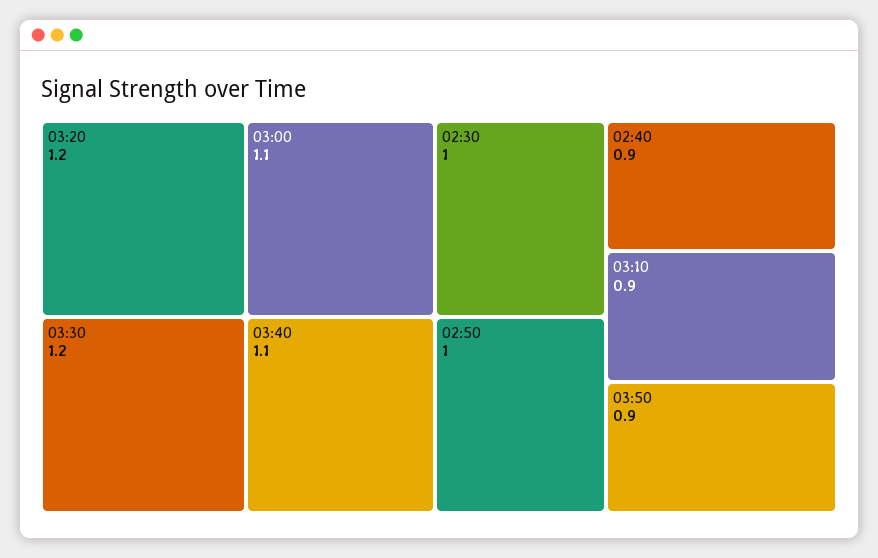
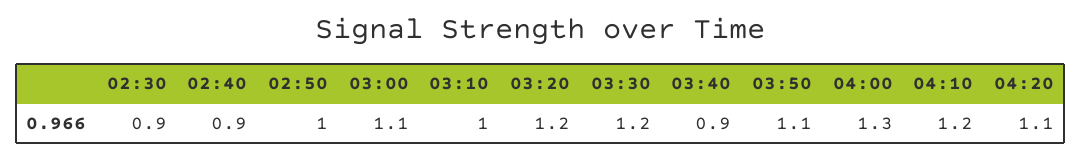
03:40: 1.1 -> 0.9
02:30: 1 -> 0.9
03:10: 0.9 -> 1
03:50: 0.9 -> 1.1
04:00: none -> 1.3
04:10: none -> 1.2
04:20: none -> 1.1

